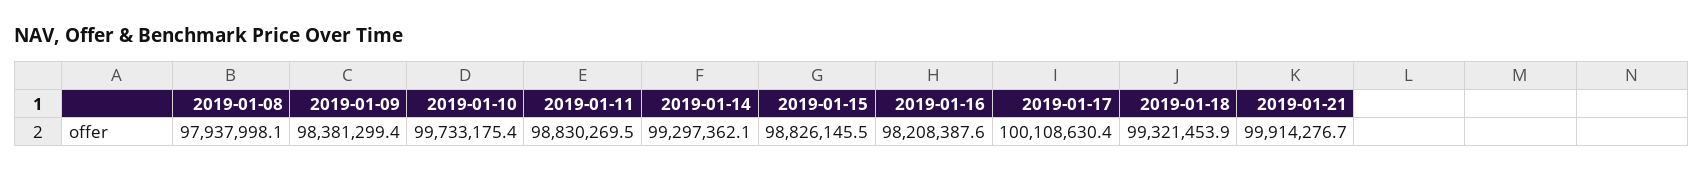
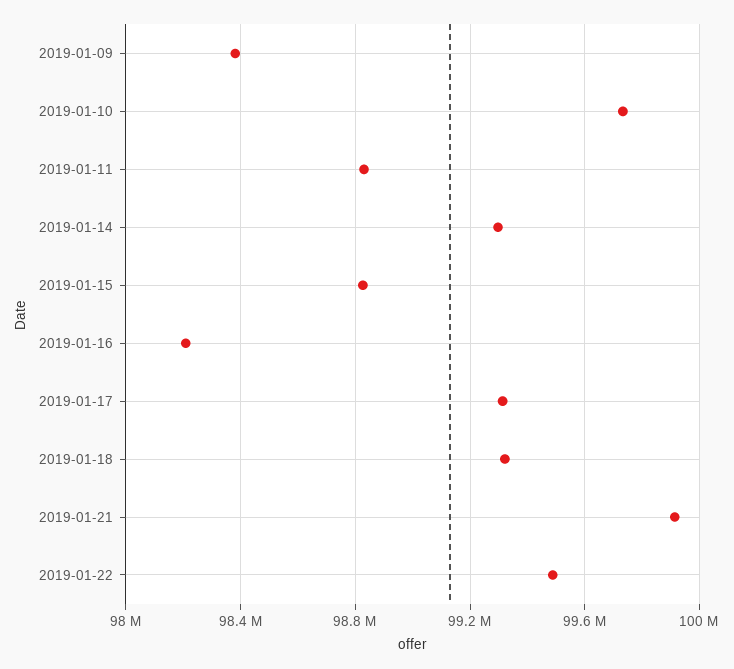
2019-01-08: 97937998.1 -> none
2019-01-17: 100108630.4 -> 99300000
2019-01-22: none -> 99500000

